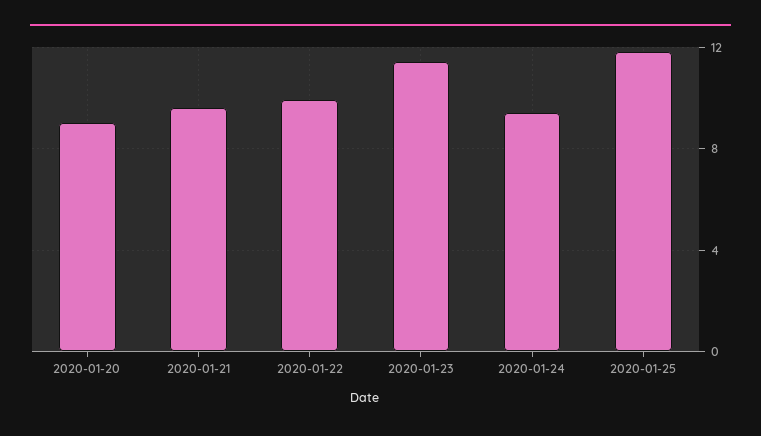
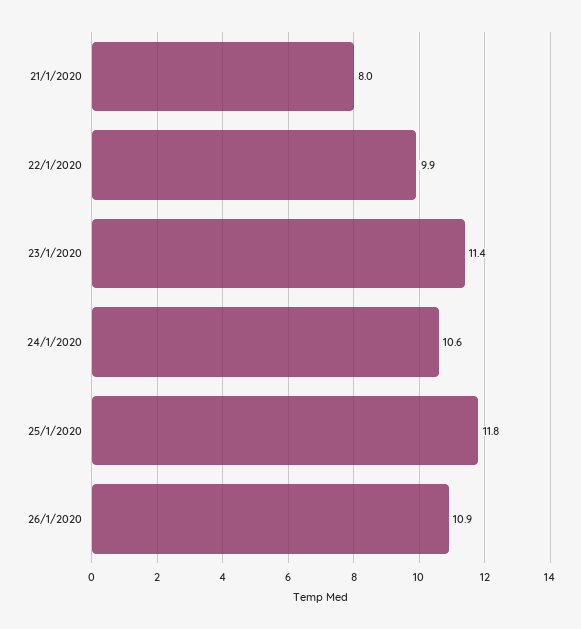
2020-01-20: 9 -> none
2020-01-21: 9.5 -> 8
2020-01-24: 9.5 -> 10.6
26/1/2020: none -> 10.9

